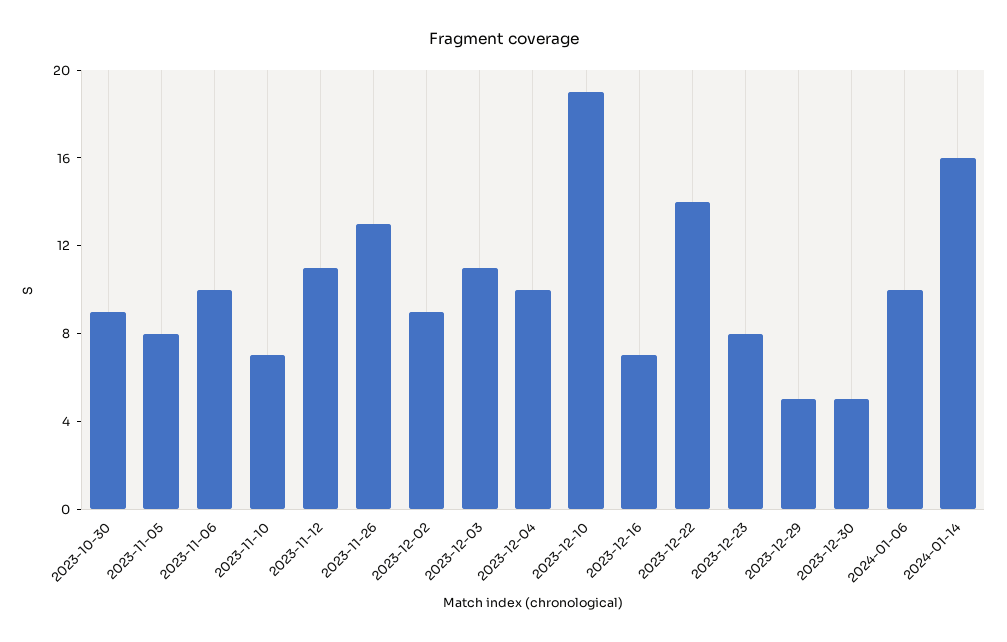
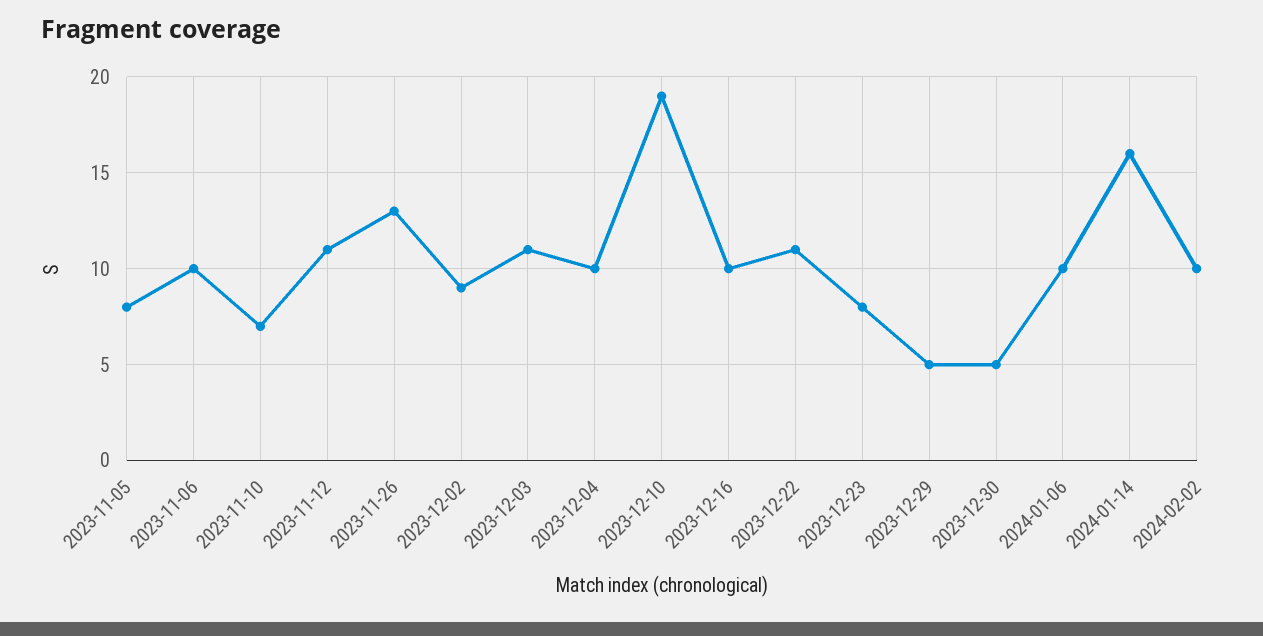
2023-10-30: 9 -> none
2023-12-16: 7 -> 10
2023-12-22: 14 -> 11
2024-02-02: none -> 10

